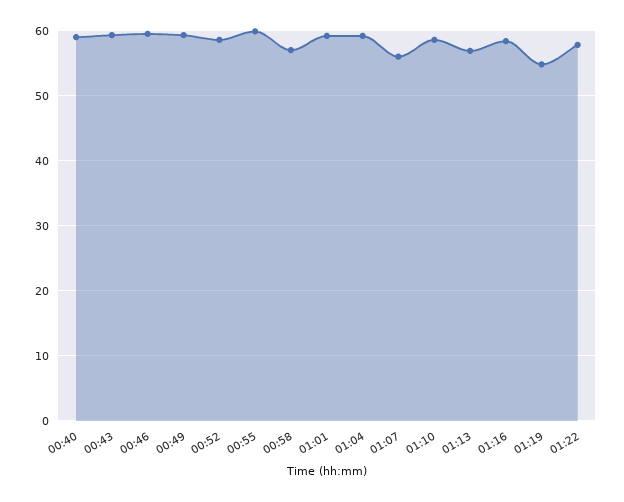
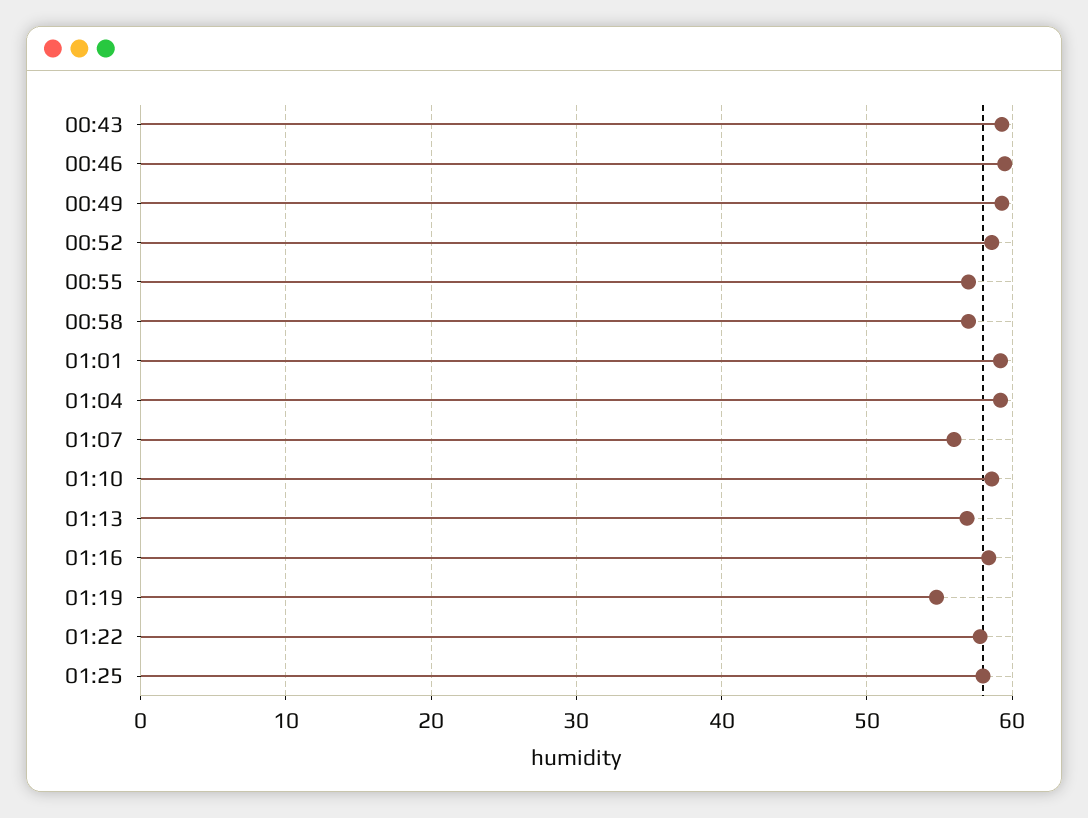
00:40: 59 -> none
00:55: 60 -> 57
01:25: none -> 58

